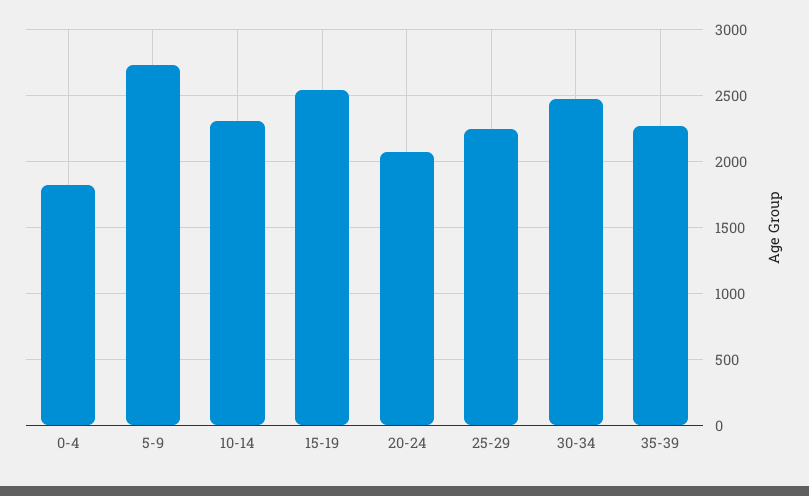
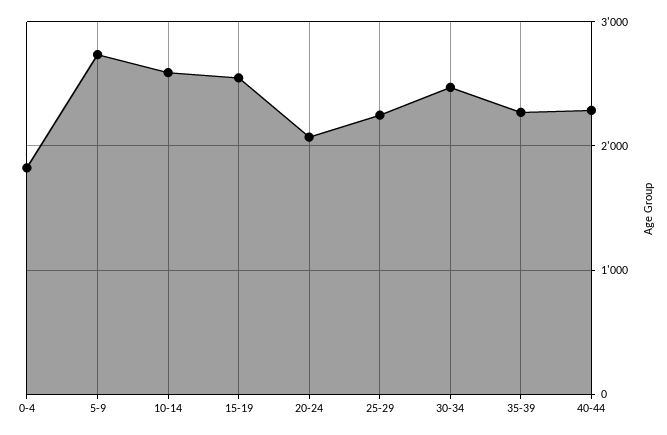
10-14: 2300 -> 2600
40-44: none -> 2300

